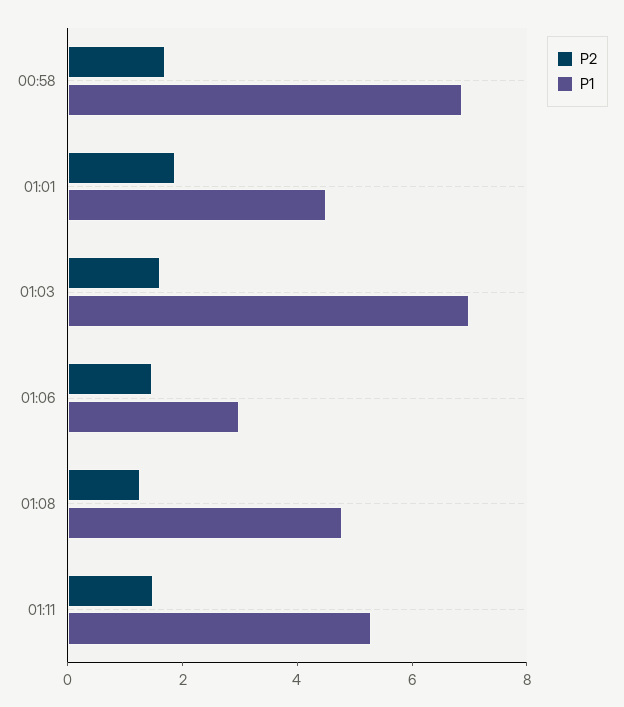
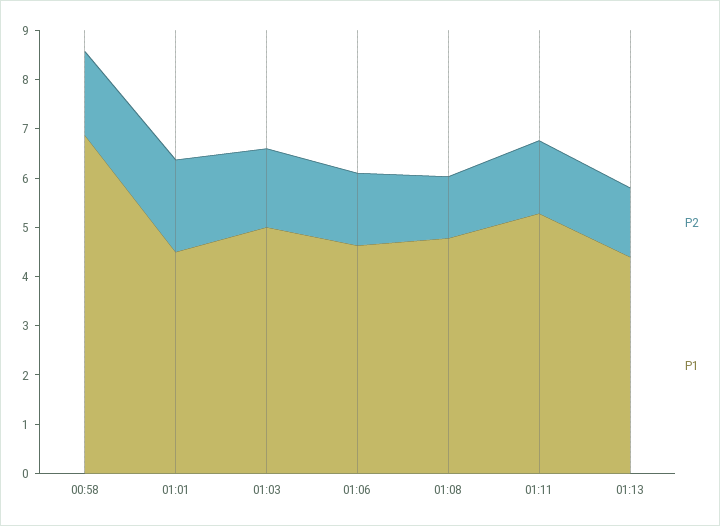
P1, 01:03: 7 -> 5
P1, 01:06: 3 -> 4.6
P2, 01:13: none -> 1.4
P1, 01:13: none -> 4.4

